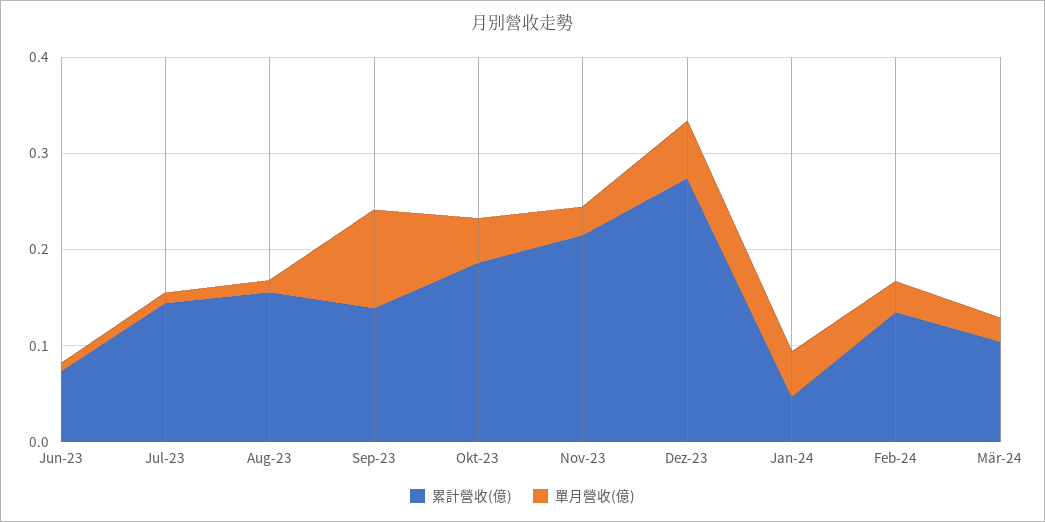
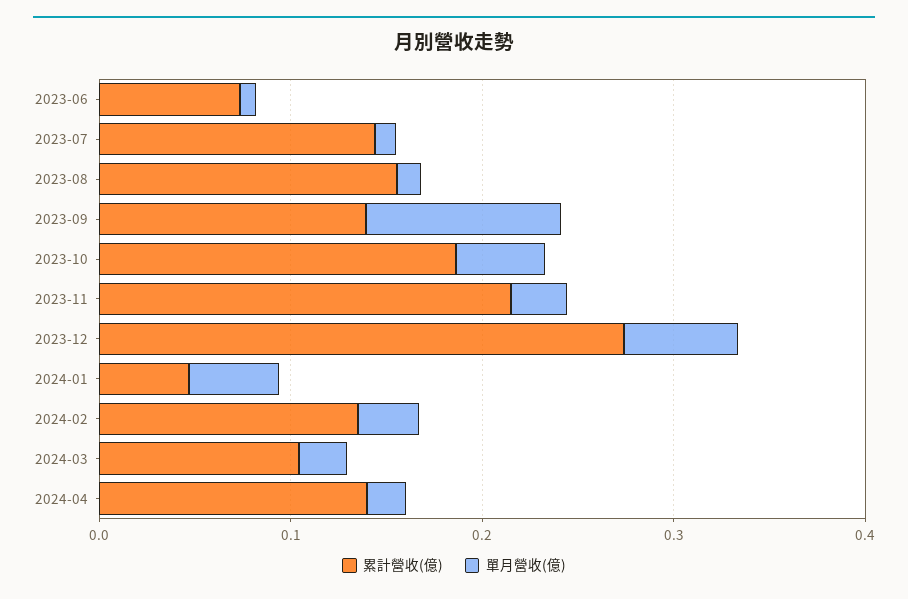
累計營收(億), 2024-04: none -> 0.14
單月營收(億), 2024-04: none -> 0.02

